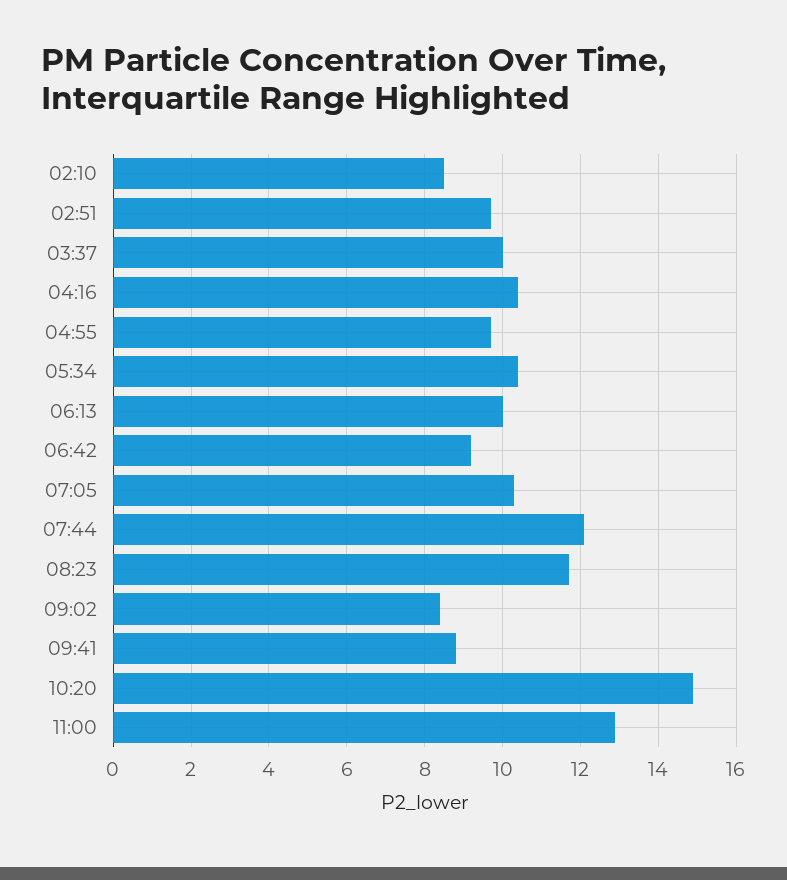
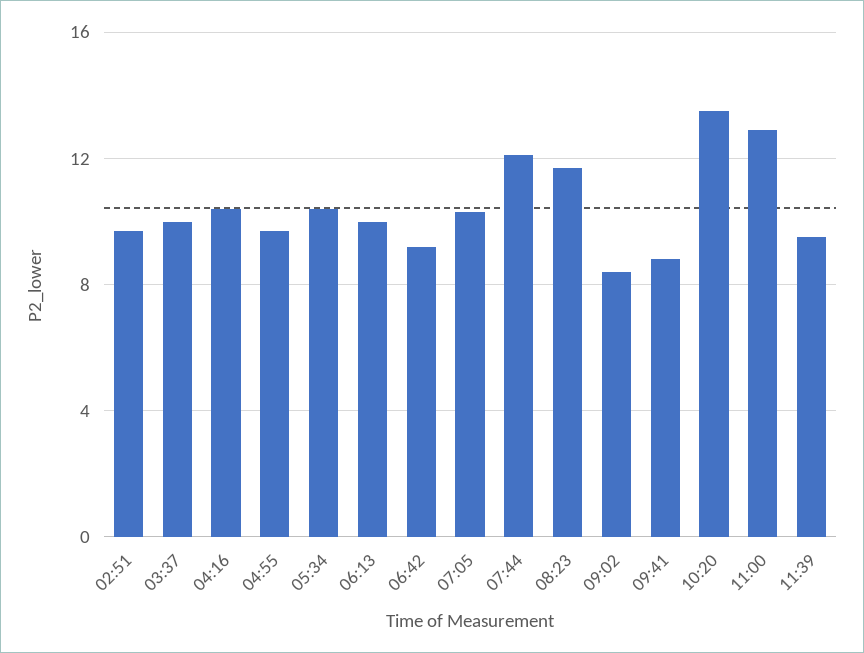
02:10: 8.5 -> none
10:20: 15 -> 13.5
11:39: none -> 9.5

